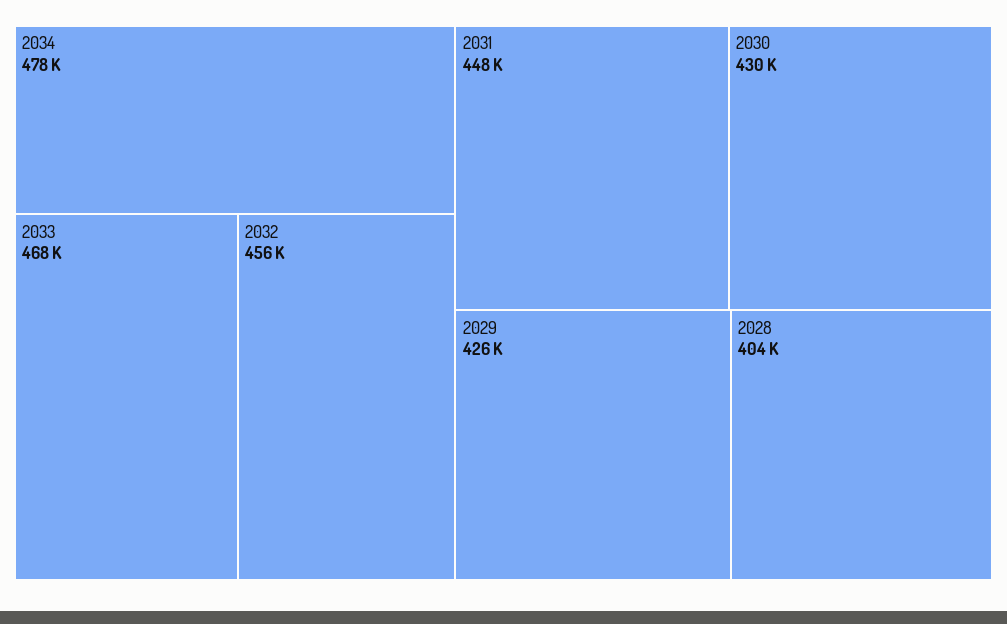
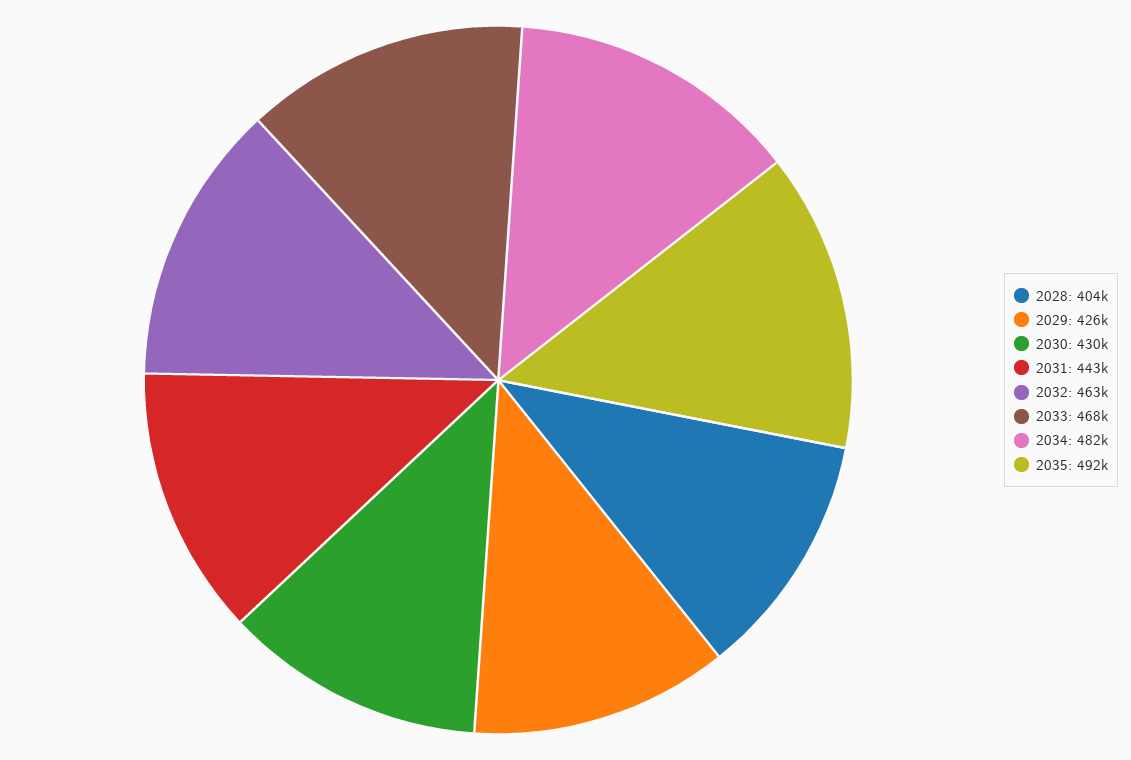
2034: 478000 -> 482000
2032: 456000 -> 463000
2031: 448000 -> 443000
2035: none -> 492000

